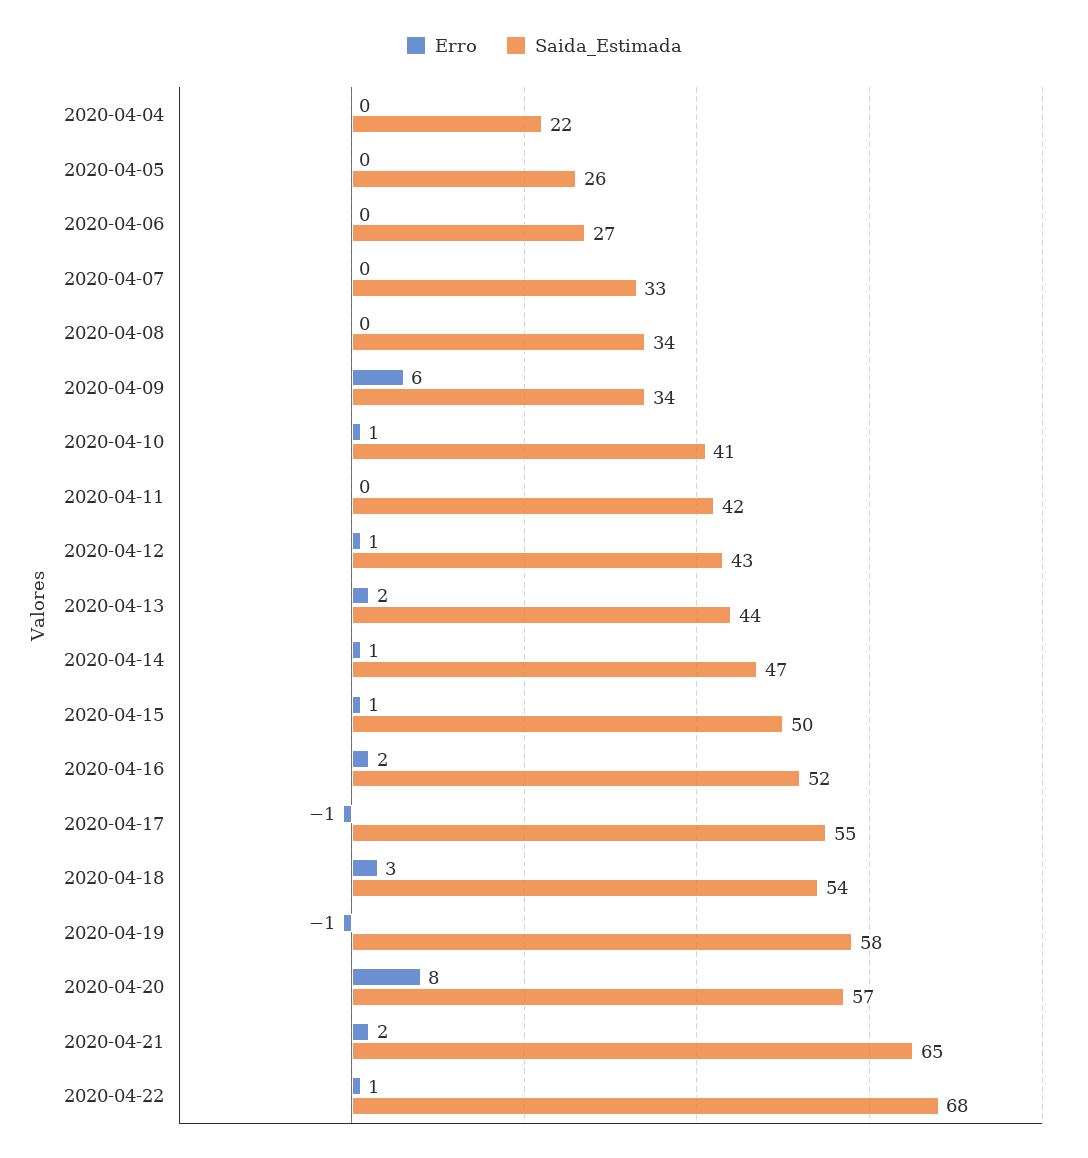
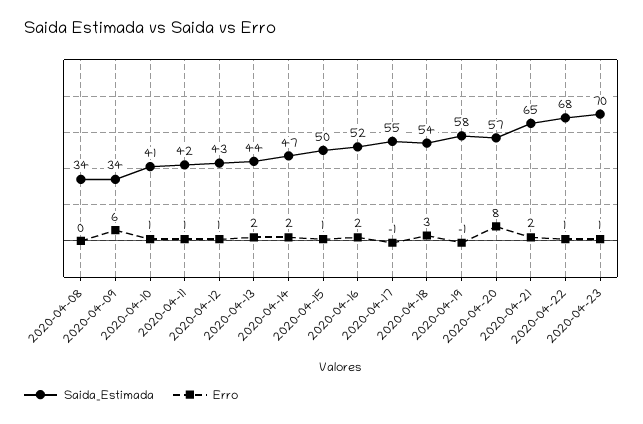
Erro, 2020-04-04: 0 -> none
Saida_Estimada, 2020-04-04: 22 -> none
Erro, 2020-04-05: 0 -> none
Saida_Estimada, 2020-04-05: 26 -> none
Erro, 2020-04-06: 0 -> none
Saida_Estimada, 2020-04-06: 27 -> none
Erro, 2020-04-07: 0 -> none
Saida_Estimada, 2020-04-07: 33 -> none
Erro, 2020-04-11: 0 -> 1
Erro, 2020-04-14: 1 -> 2
Saida_Estimada, 2020-04-23: none -> 70
Erro, 2020-04-23: none -> 1

